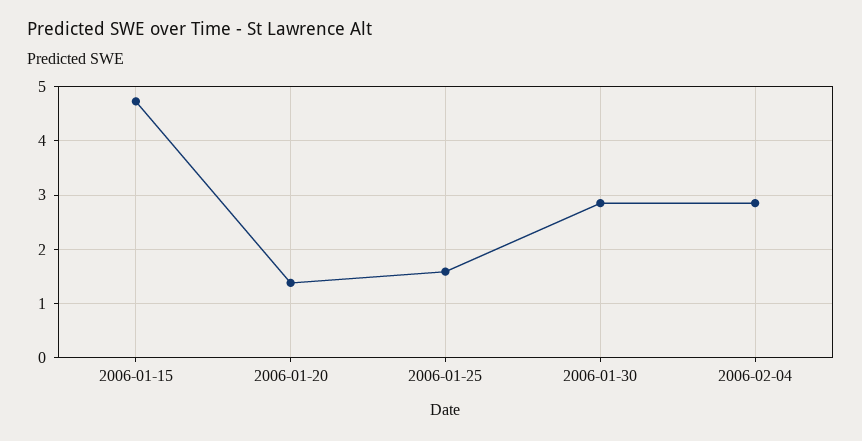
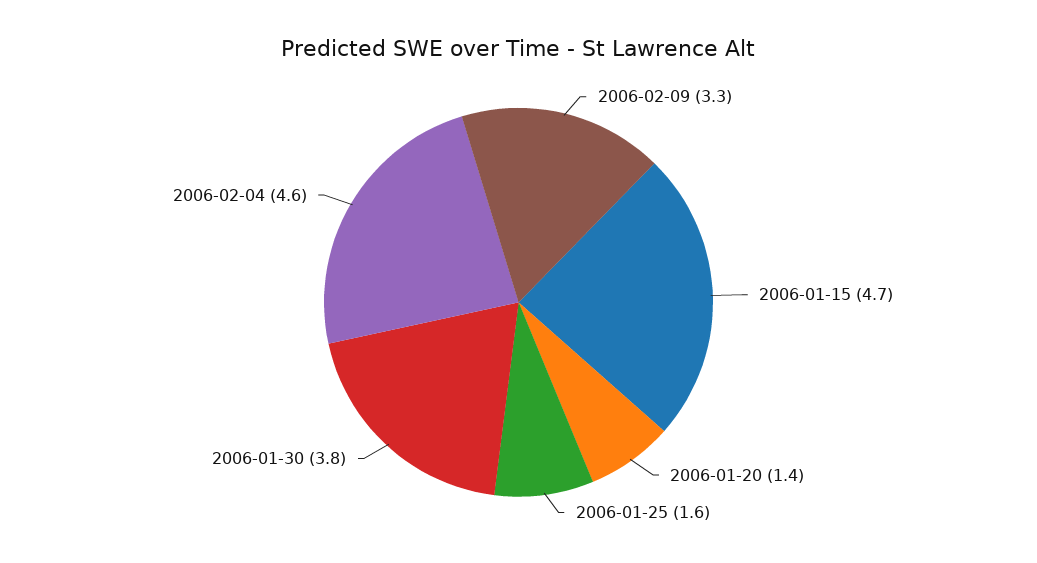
2006-01-30: 2.8 -> 3.8
2006-02-04: 2.8 -> 4.6
2006-02-09: none -> 3.3

